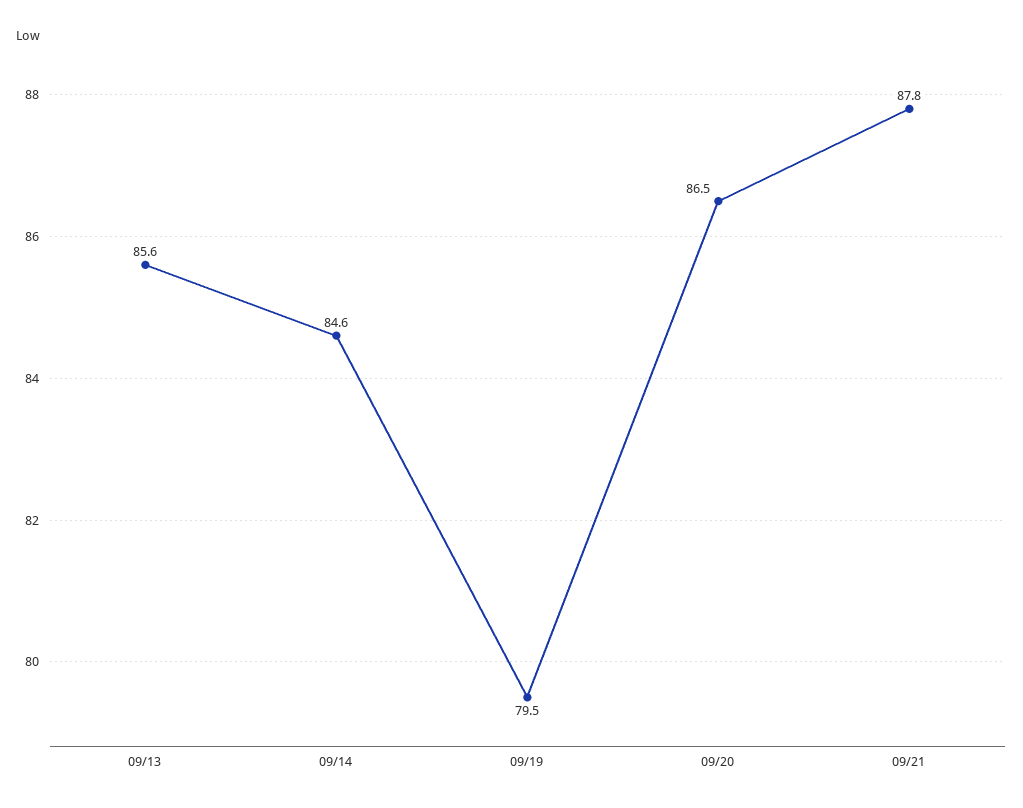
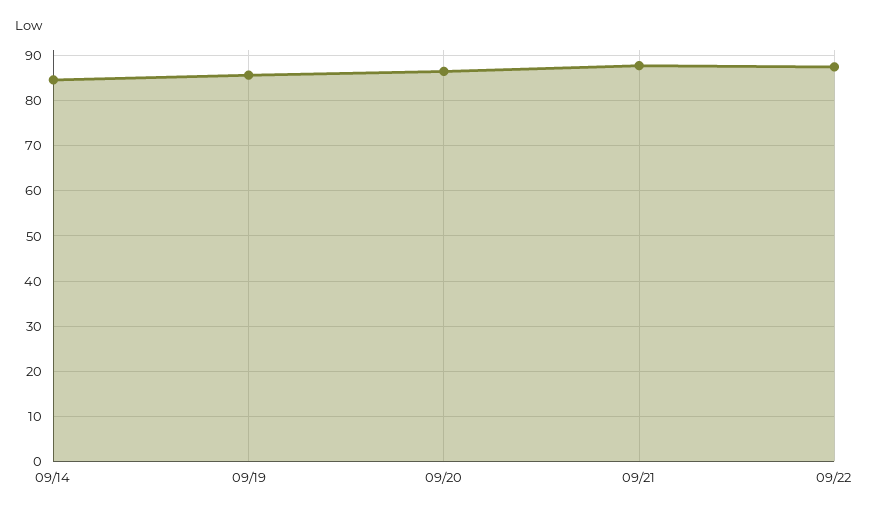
09/13: 85.6 -> none
09/19: 79.5 -> 86
09/22: none -> 88

